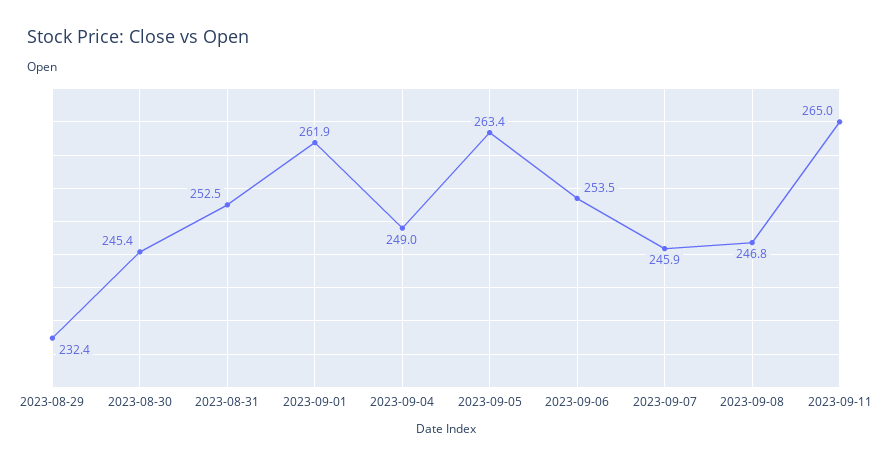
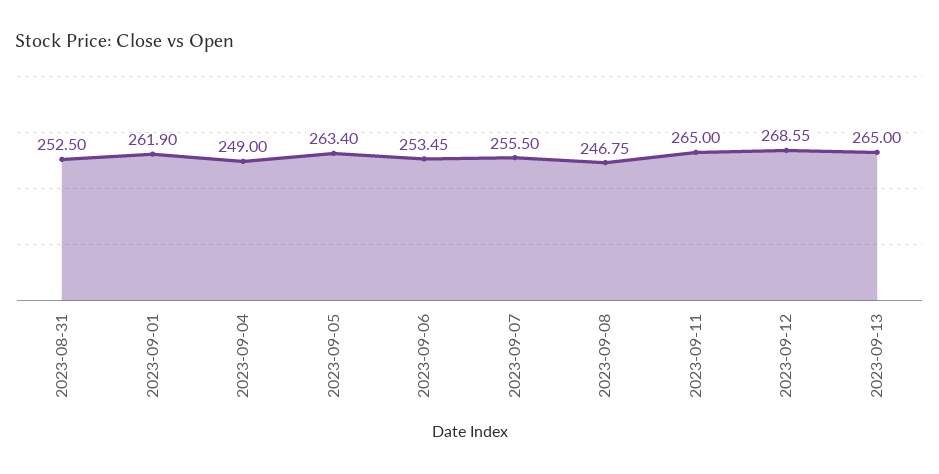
2023-08-29: 232.4 -> none
2023-08-30: 245.4 -> none
2023-09-07: 245.9 -> 255.5
2023-09-12: none -> 268.55
2023-09-13: none -> 265

